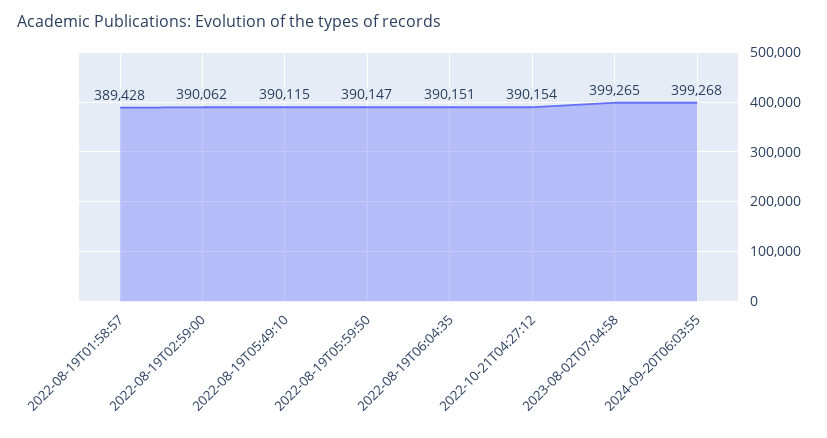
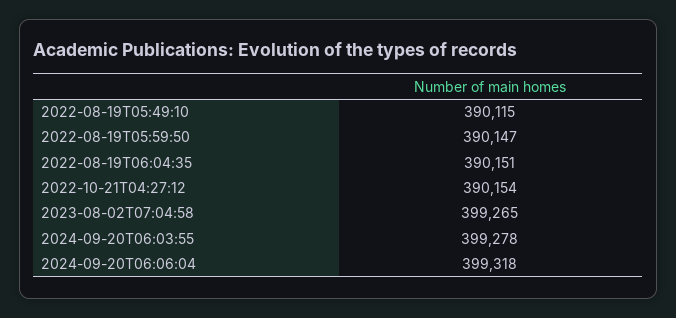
2022-08-19T01:58:57: 389428 -> none
2022-08-19T02:59:00: 390062 -> none
2024-09-20T06:03:55: 399268 -> 399278
2024-09-20T06:06:04: none -> 399318

